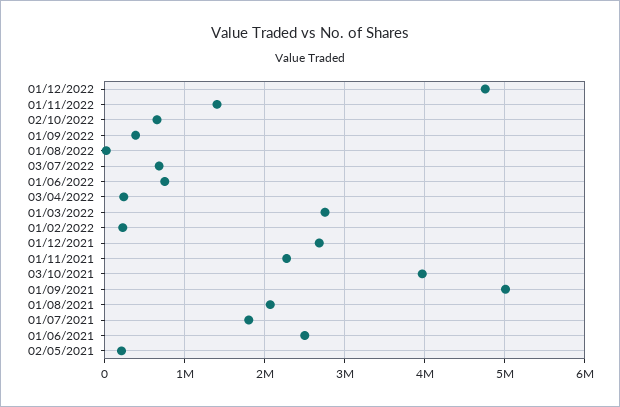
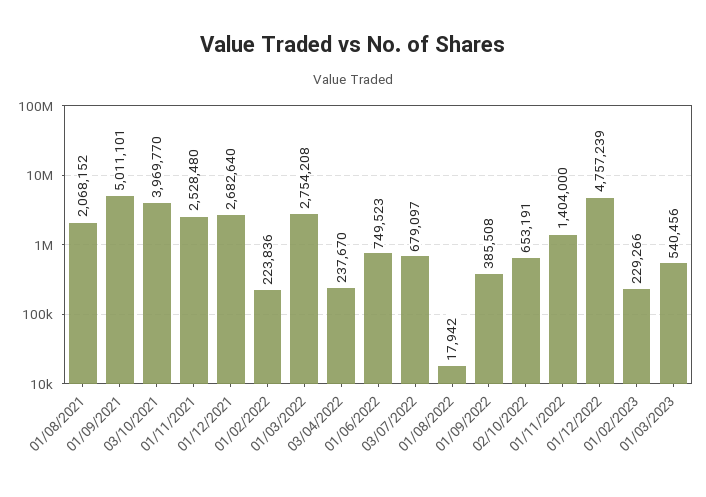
01/11/2021: 2300000 -> 2528480
01/07/2021: 1800000 -> none
01/06/2021: 2500000 -> none
02/05/2021: 200000 -> none
01/02/2023: none -> 229266
01/03/2023: none -> 540456

